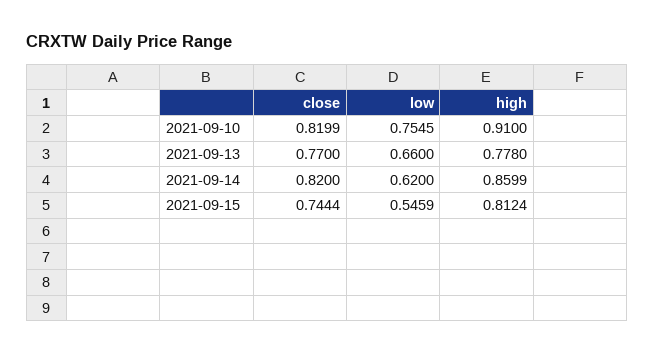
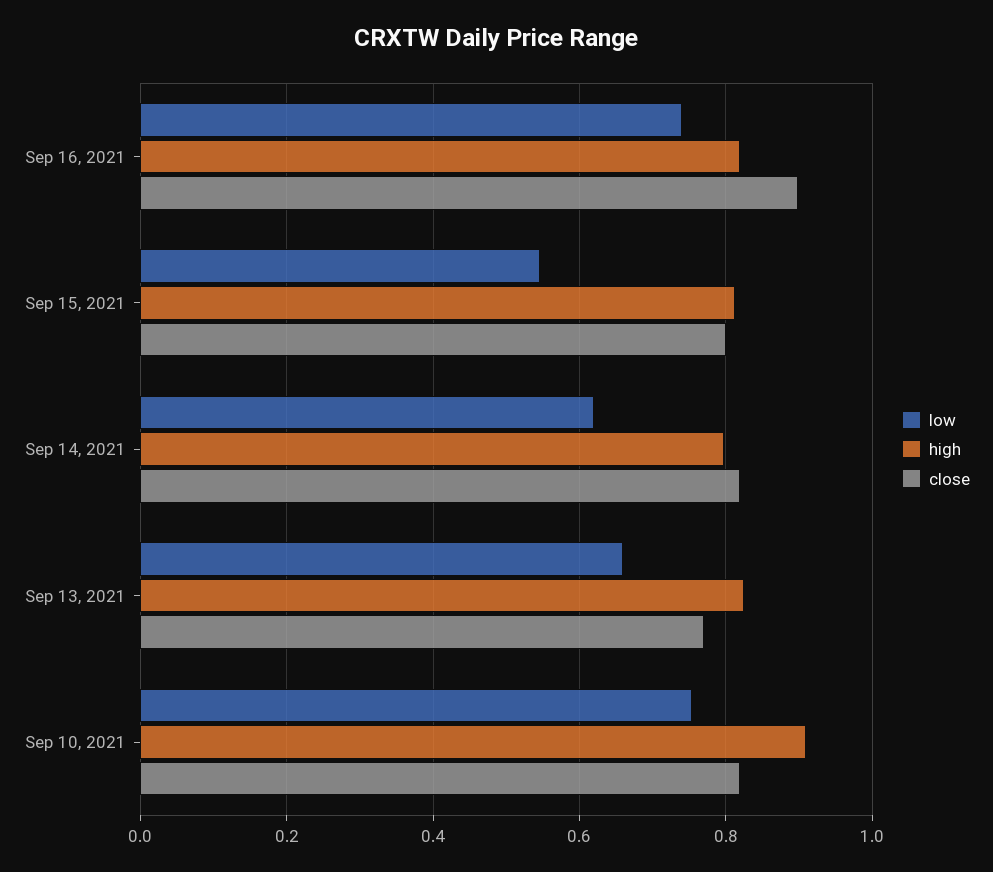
high, 2021-09-13: 0.778 -> 0.82
high, 2021-09-14: 0.8599 -> 0.8
close, 2021-09-15: 0.7444 -> 0.8
low, Sep 16, 2021: none -> 0.74
high, Sep 16, 2021: none -> 0.82
close, Sep 16, 2021: none -> 0.9

